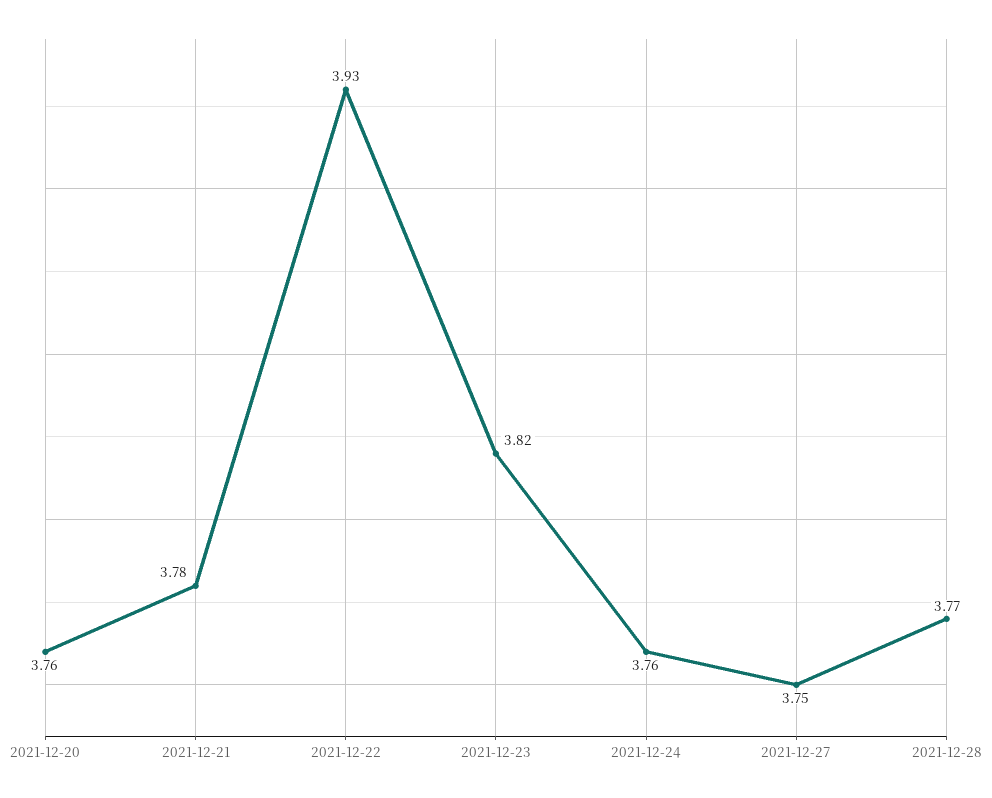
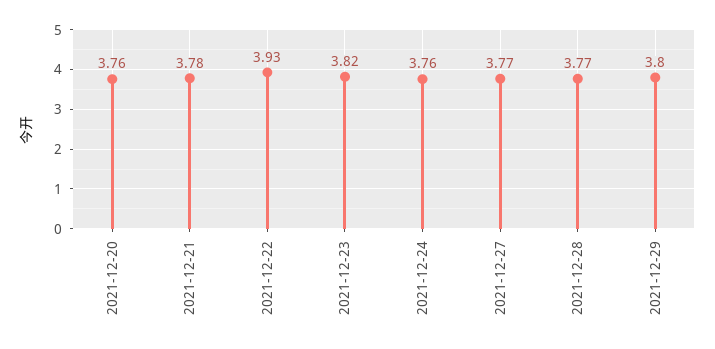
2021-12-27: 3.75 -> 3.77
2021-12-29: none -> 3.8

